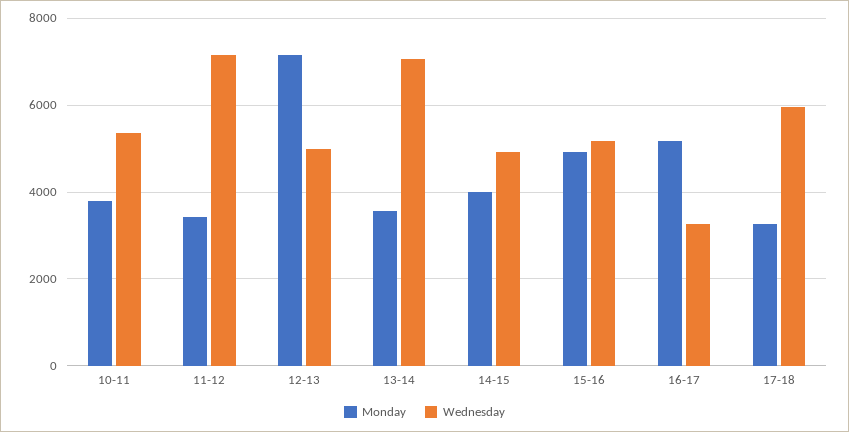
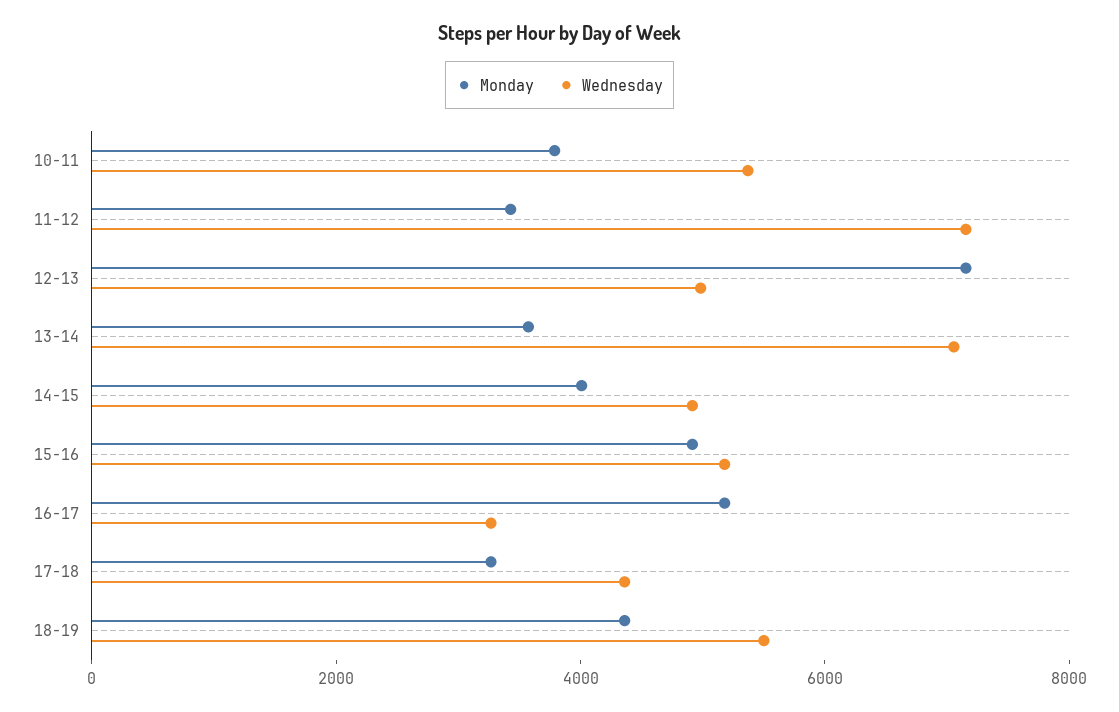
Wednesday, 17-18: 6000 -> 4500
Monday, 18-19: none -> 4500
Wednesday, 18-19: none -> 5500

